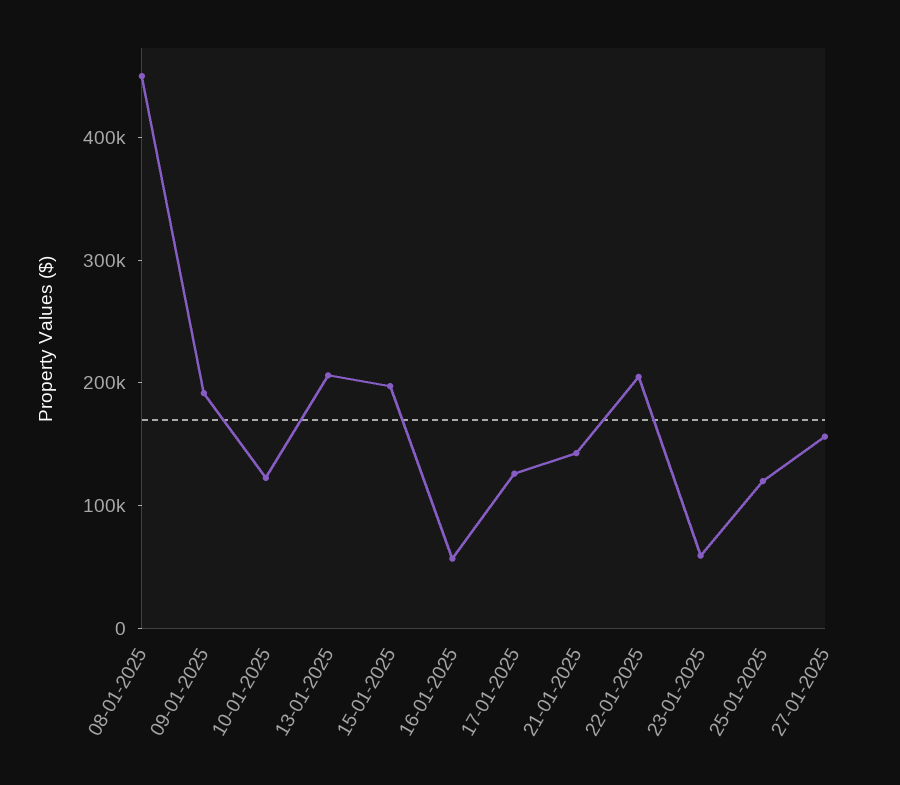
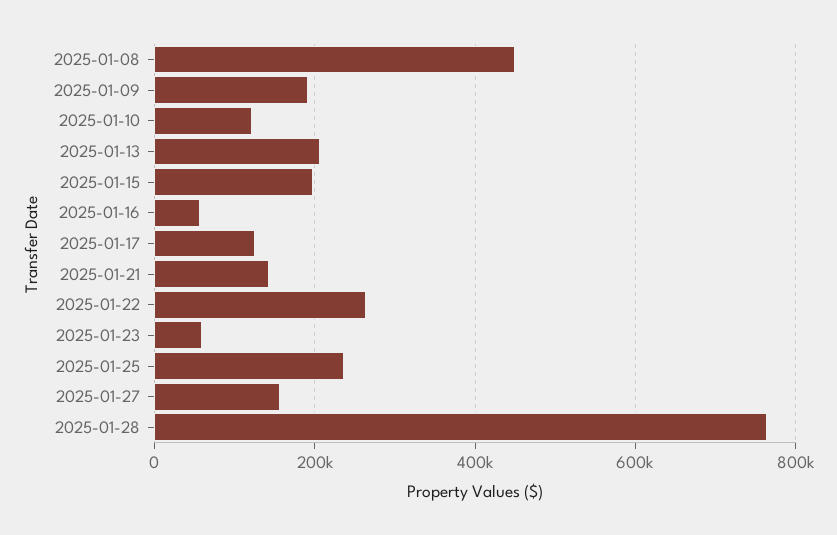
22-01-2025: 200000 -> 260000
25-01-2025: 120000 -> 240000
2025-01-28: none -> 760000

